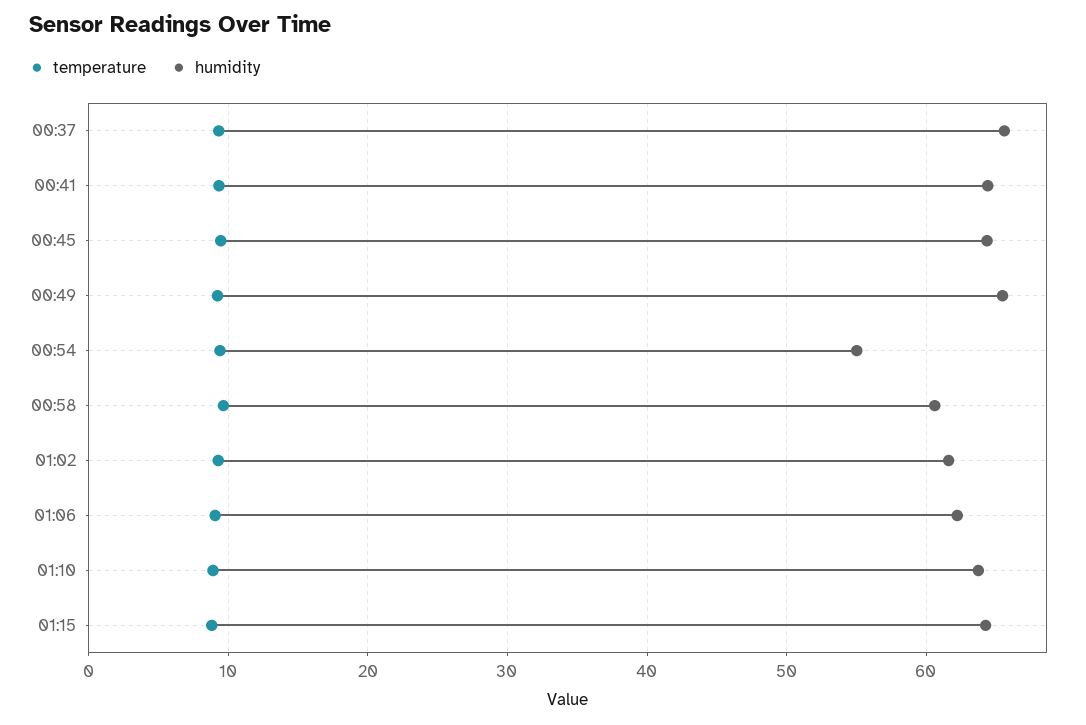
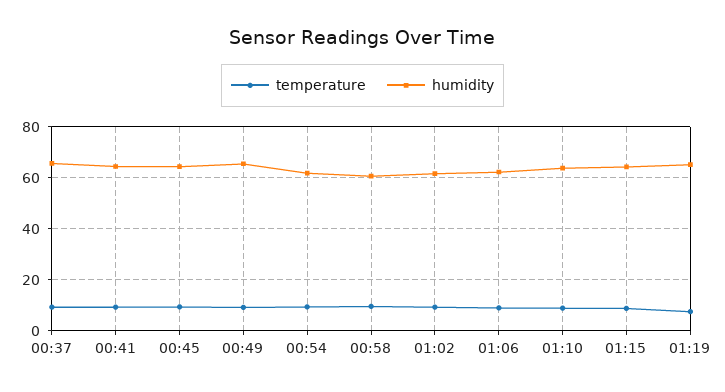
humidity, 00:54: 55 -> 62.5
temperature, 01:19: none -> 7.5
humidity, 01:19: none -> 65

